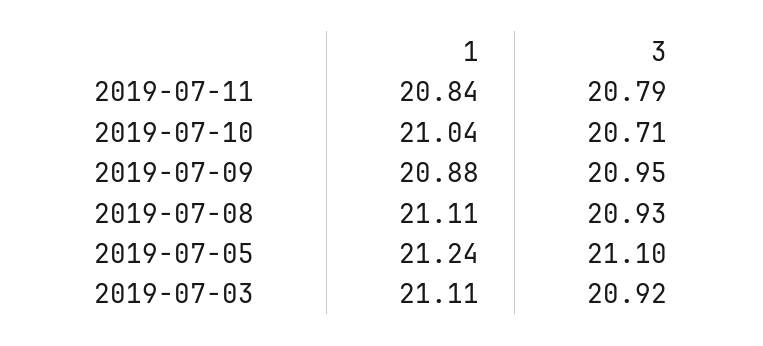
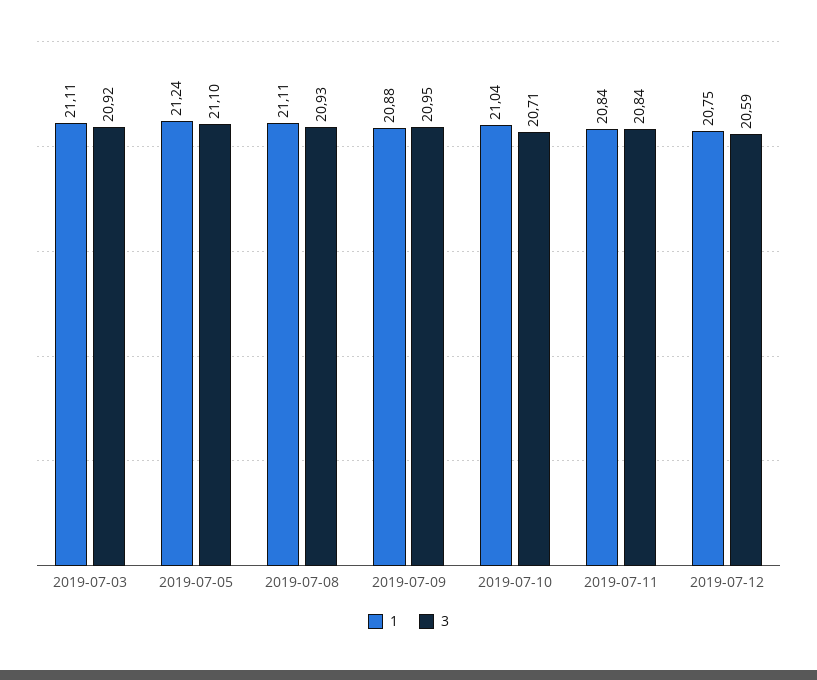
3, 2019-07-11: 20.79 -> 20.84
1, 2019-07-12: none -> 20.75
3, 2019-07-12: none -> 20.59

